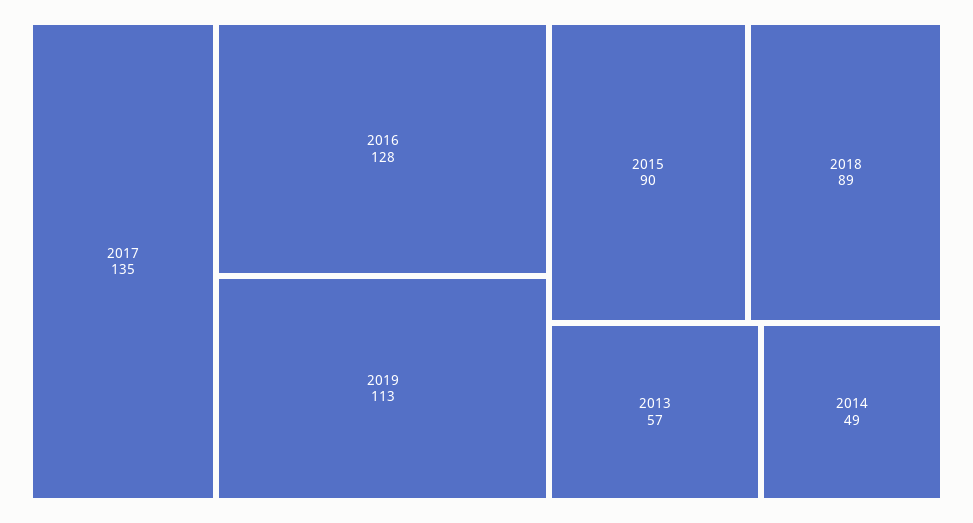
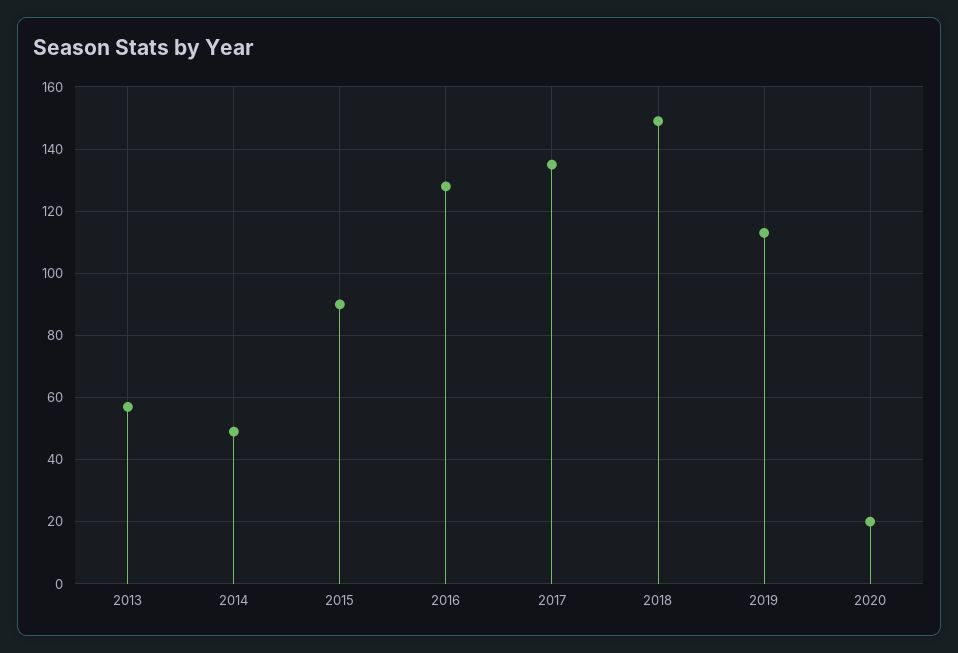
2018: 89 -> 150
2020: none -> 20

